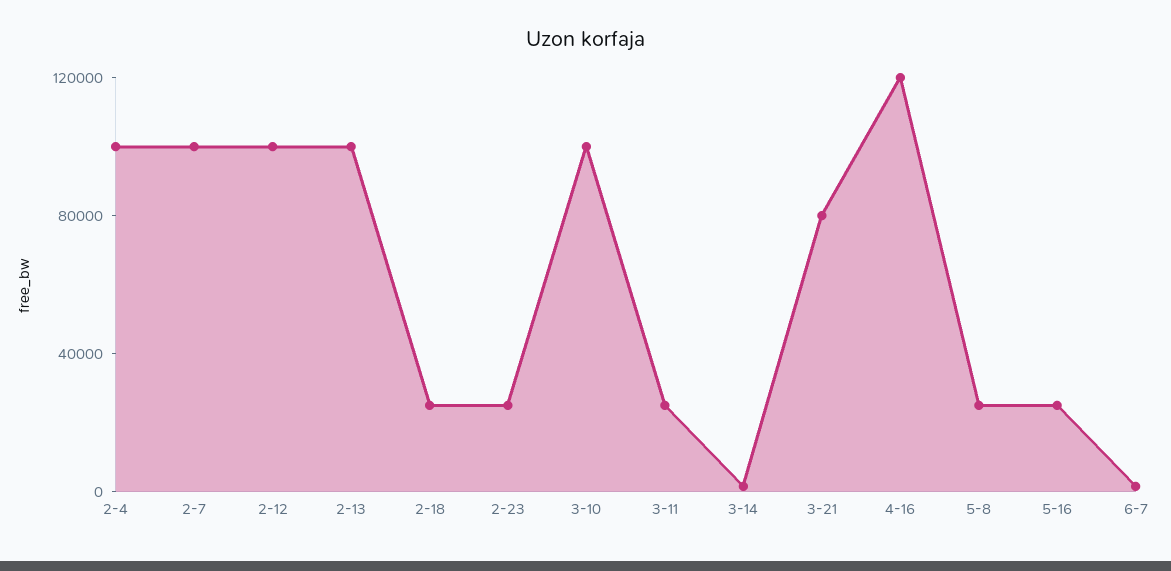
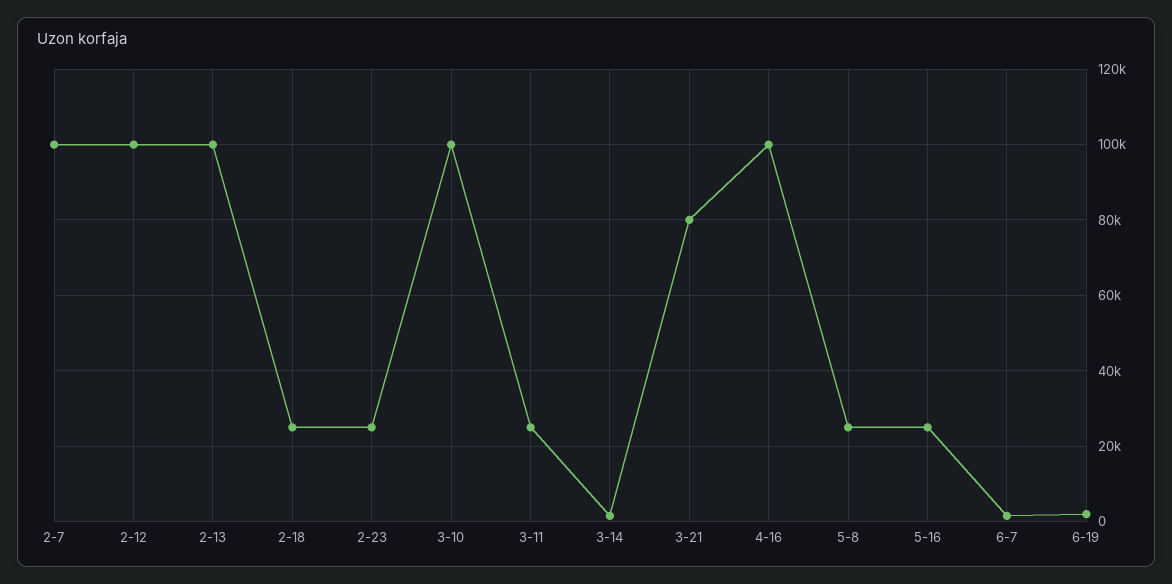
2-4: 100000 -> none
4-16: 120000 -> 100000
6-19: none -> 2000

